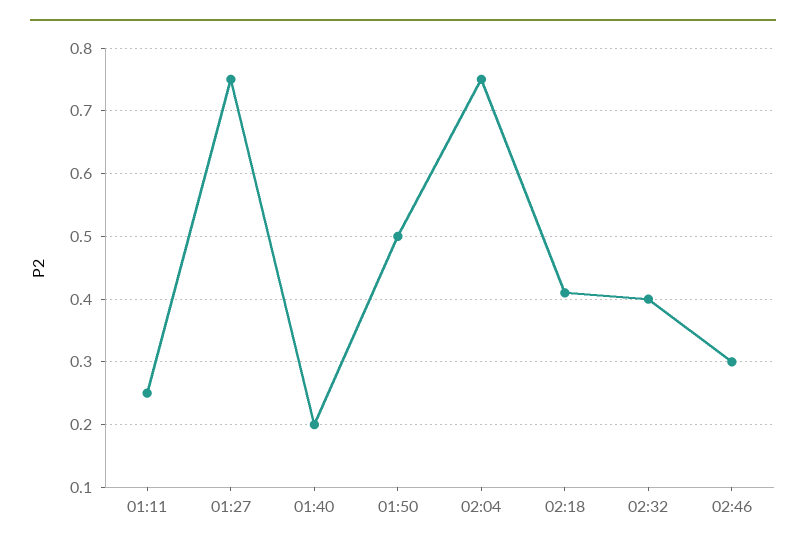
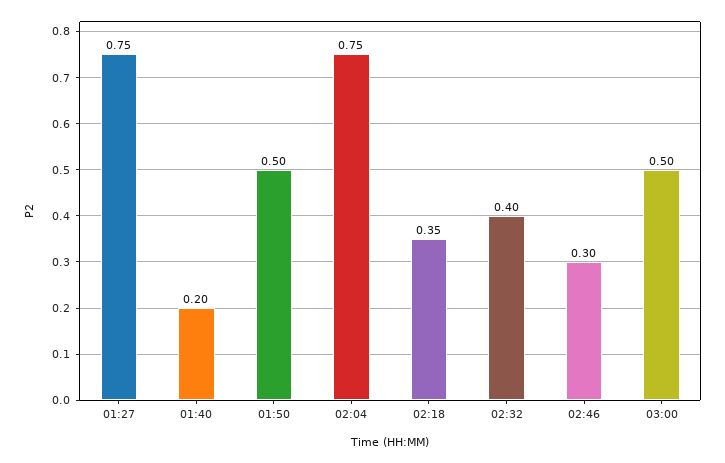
01:11: 0.25 -> none
02:18: 0.41 -> 0.35
03:00: none -> 0.5

